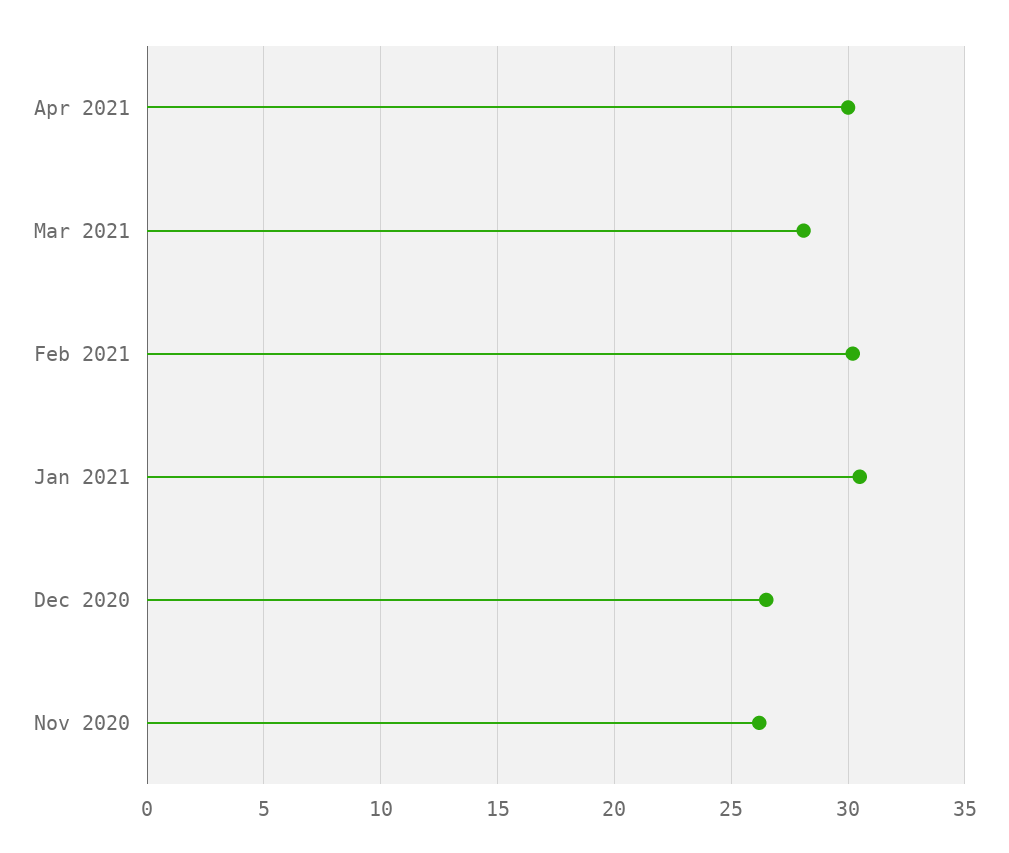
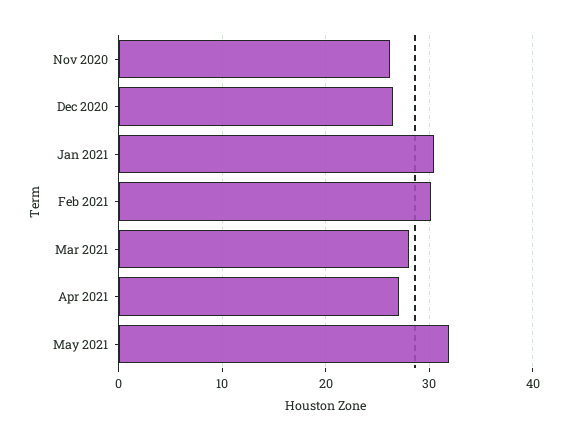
Apr 2021: 30 -> 27
May 2021: none -> 32

